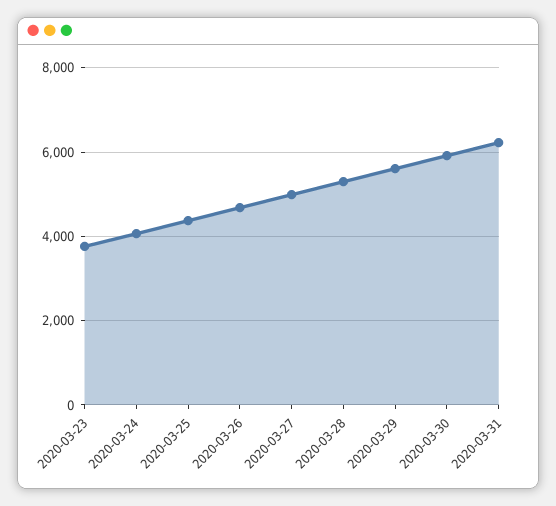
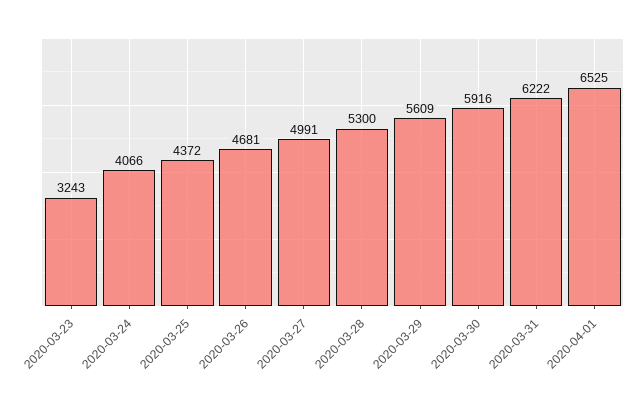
2020-03-23: 3800 -> 3243
2020-04-01: none -> 6525

